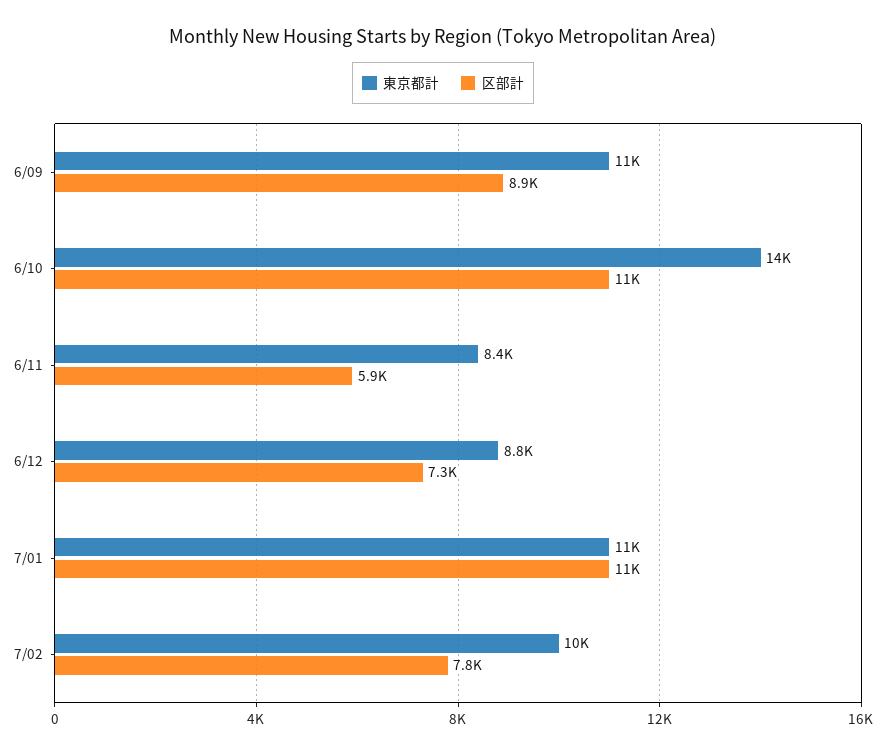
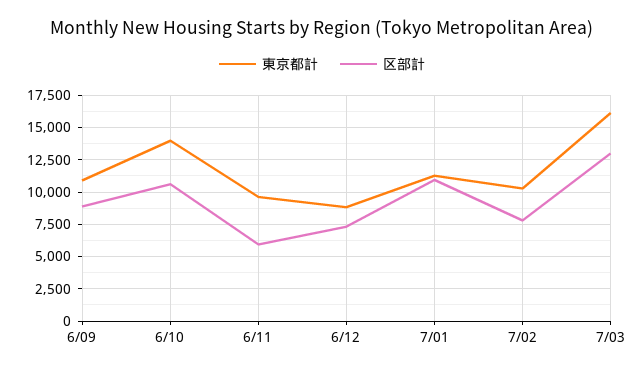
東京都計, 6/11: 8400 -> 9500
東京都計, 7/03: none -> 16000
区部計, 7/03: none -> 13000

